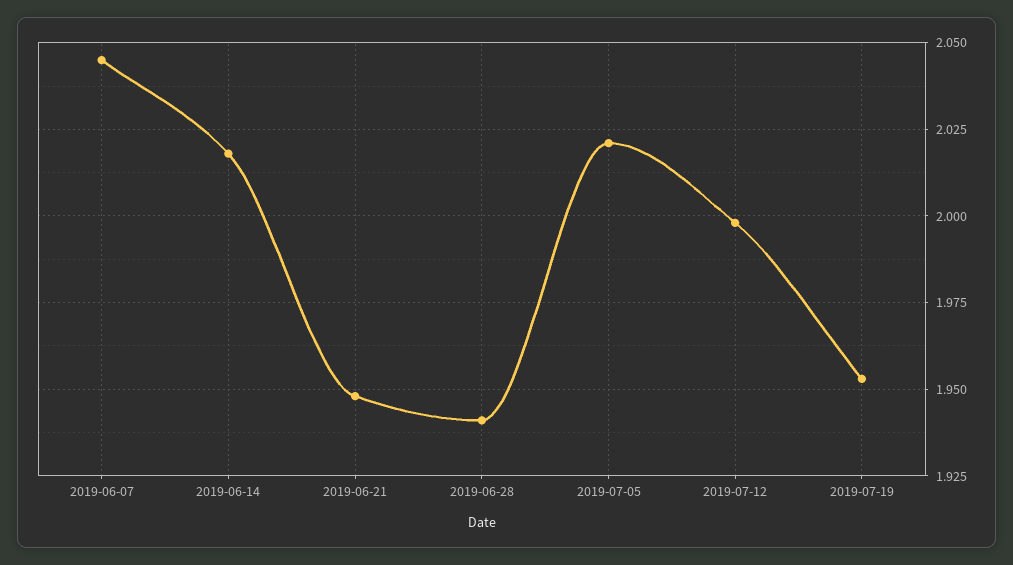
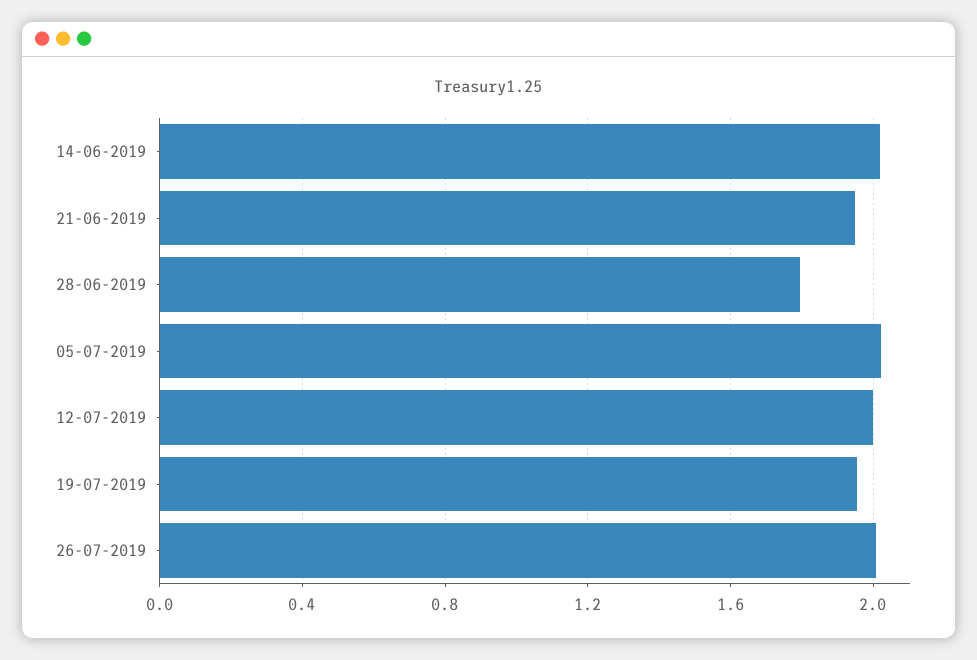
2019-06-07: 2.045 -> none
2019-06-28: 1.94 -> 1.8
26-07-2019: none -> 2

